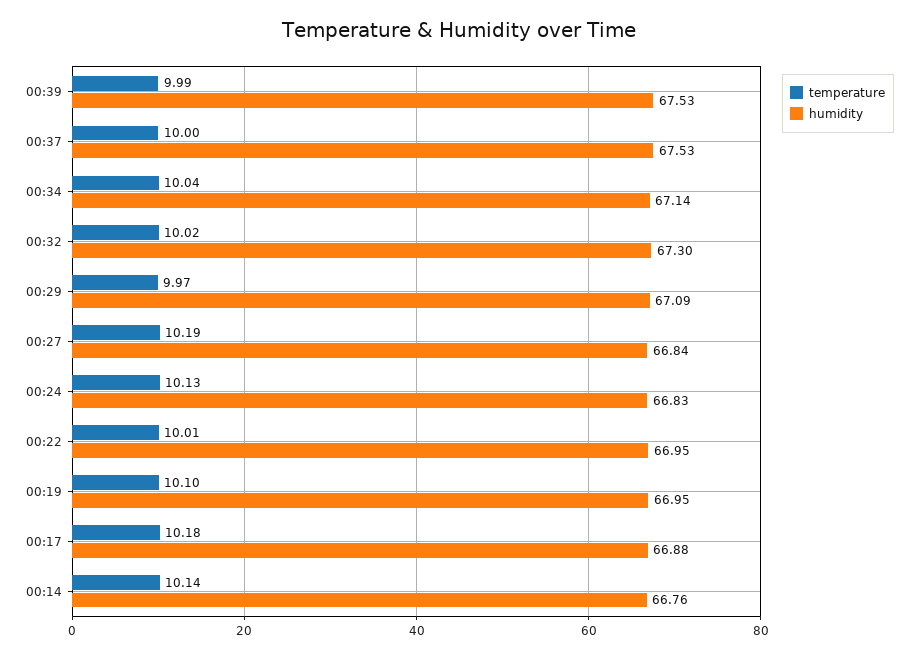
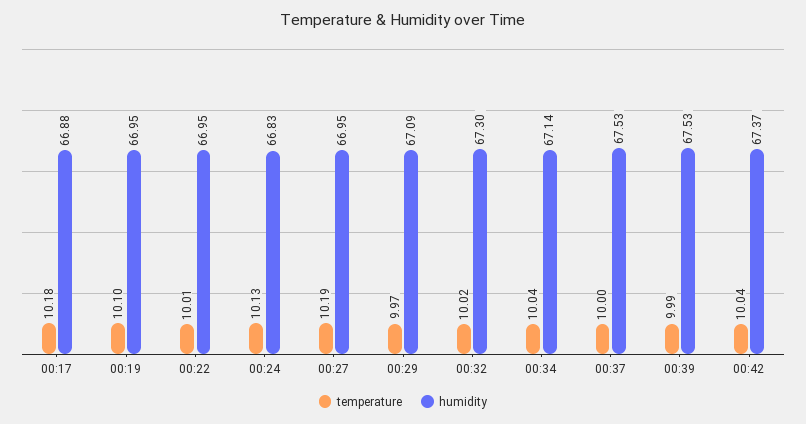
humidity, 00:27: 66.84 -> 66.95
temperature, 00:14: 10.14 -> none
humidity, 00:14: 66.76 -> none
temperature, 00:42: none -> 10.04
humidity, 00:42: none -> 67.37

